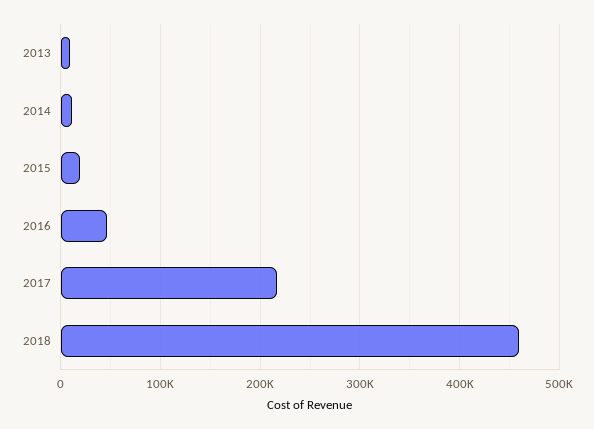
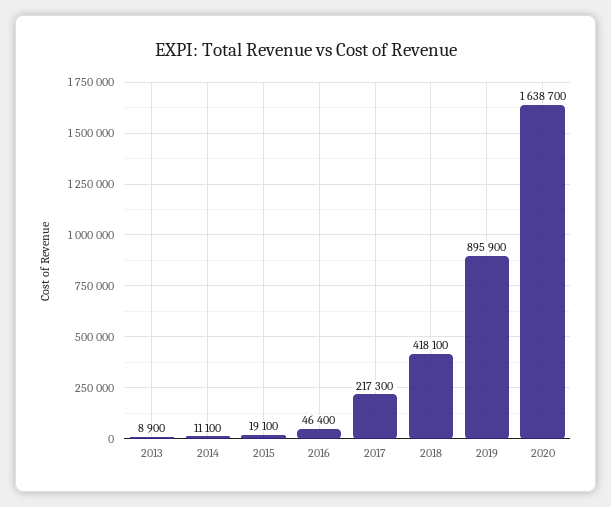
2018: 460000 -> 418100
2019: none -> 895900
2020: none -> 1638700

